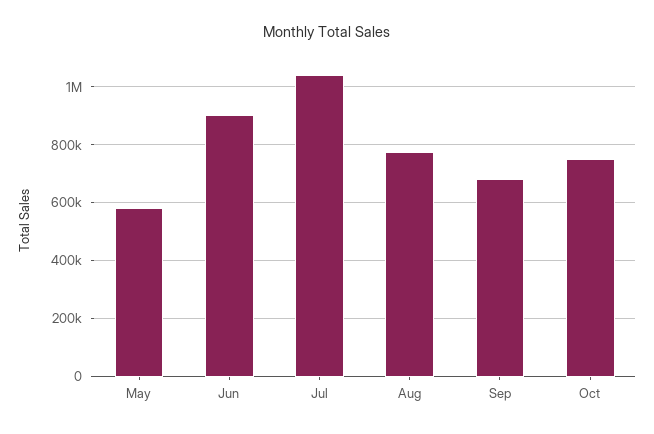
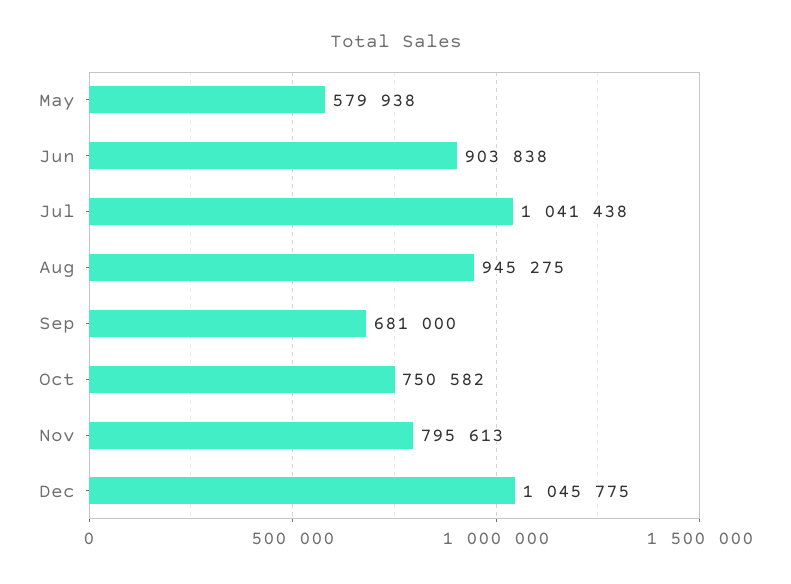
Aug: 775000 -> 945275
Nov: none -> 795613
Dec: none -> 1045775

